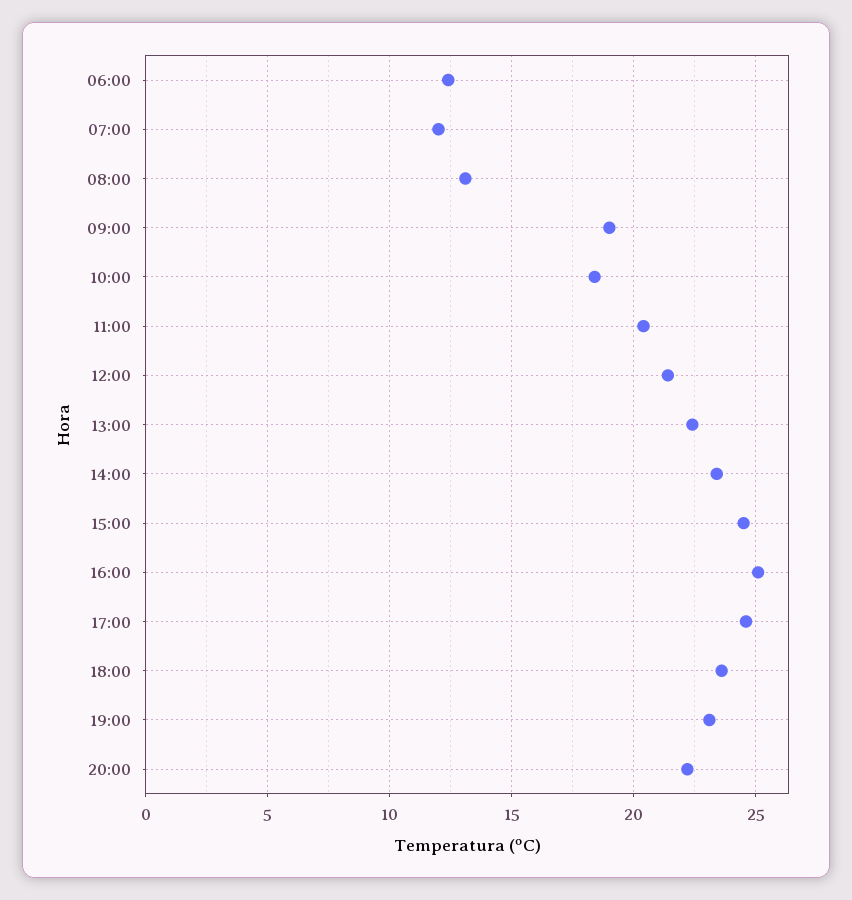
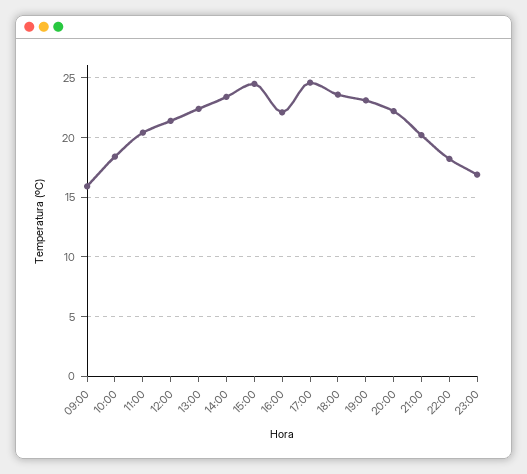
06:00: 12.5 -> none
07:00: 12 -> none
08:00: 13 -> none
09:00: 19 -> 16
16:00: 25 -> 22
21:00: none -> 20
22:00: none -> 18
23:00: none -> 17

